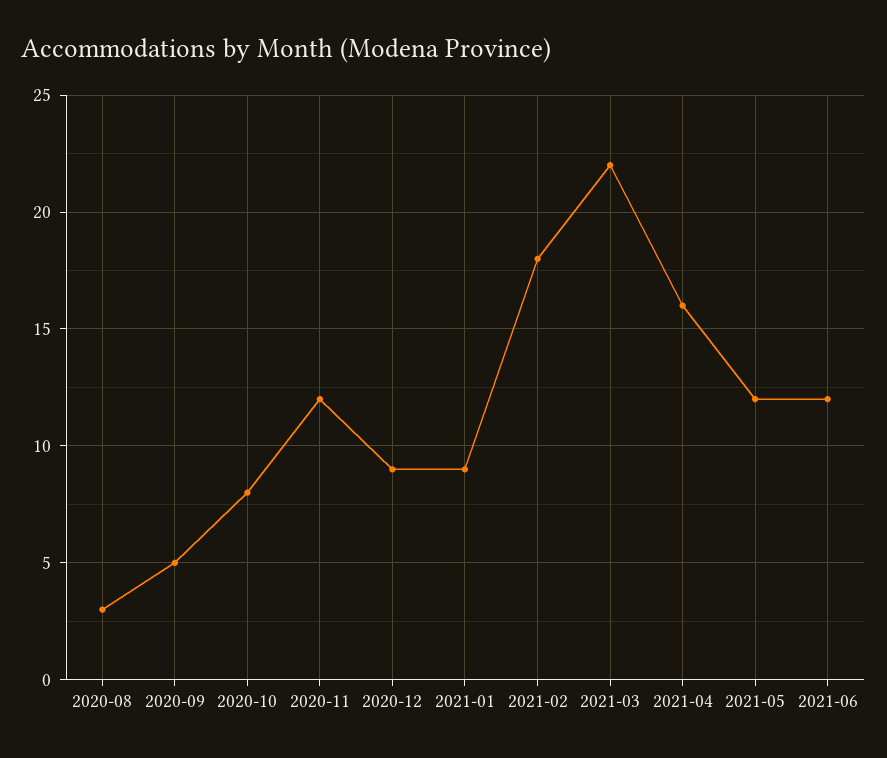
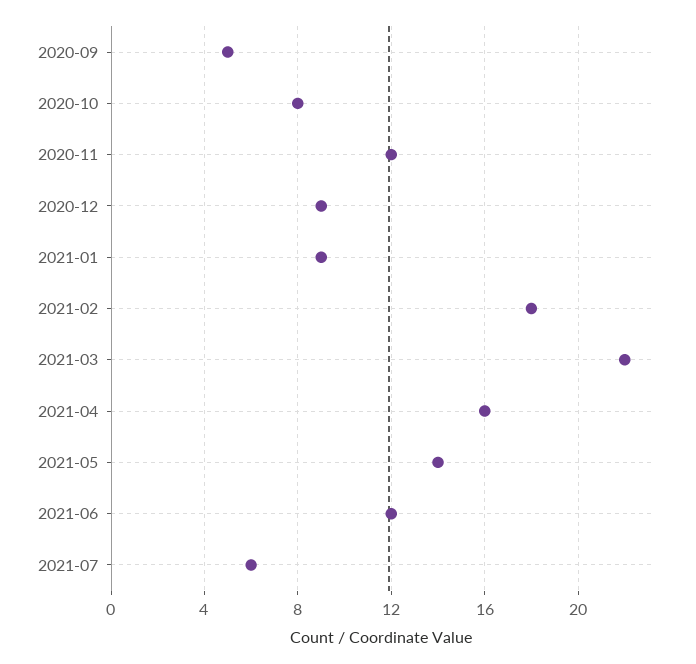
2020-08: 3 -> none
2021-05: 12 -> 14
2021-07: none -> 6

